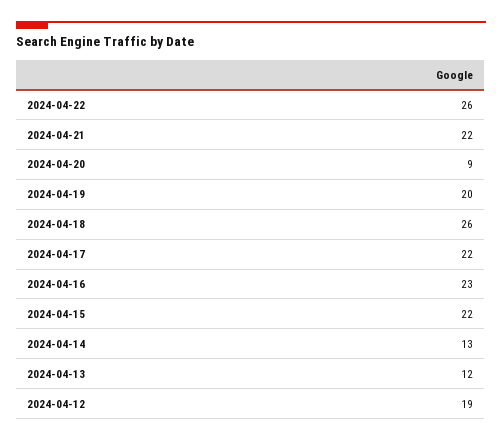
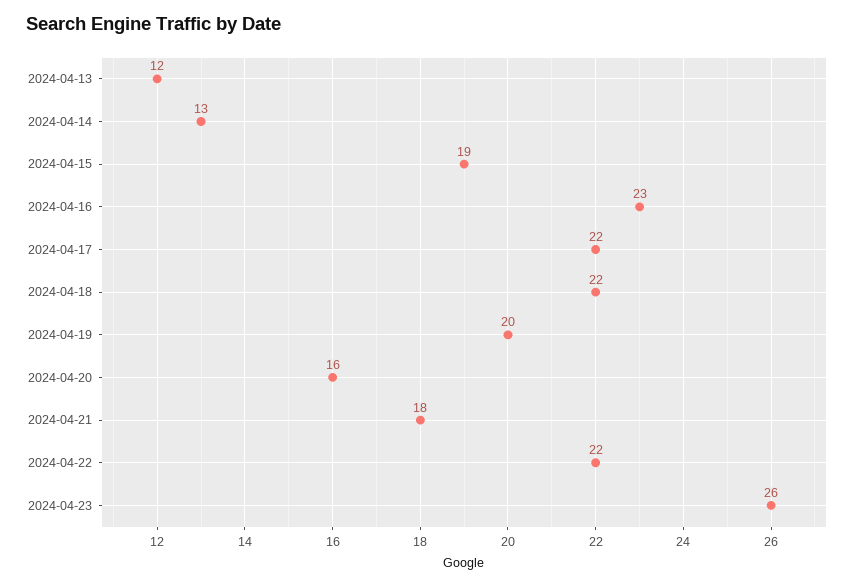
2024-04-22: 26 -> 22
2024-04-21: 22 -> 18
2024-04-20: 9 -> 16
2024-04-18: 26 -> 22
2024-04-15: 22 -> 19
2024-04-12: 19 -> none
2024-04-23: none -> 26

